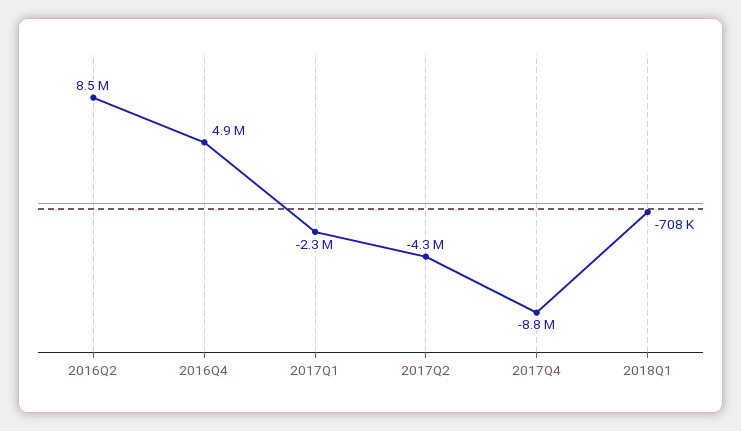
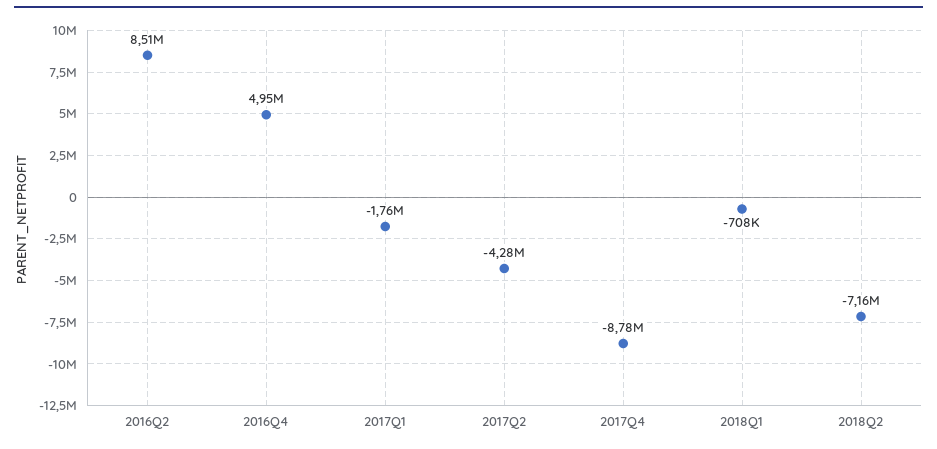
2017Q1: -2300000 -> -1760000
2018Q2: none -> -7160000

